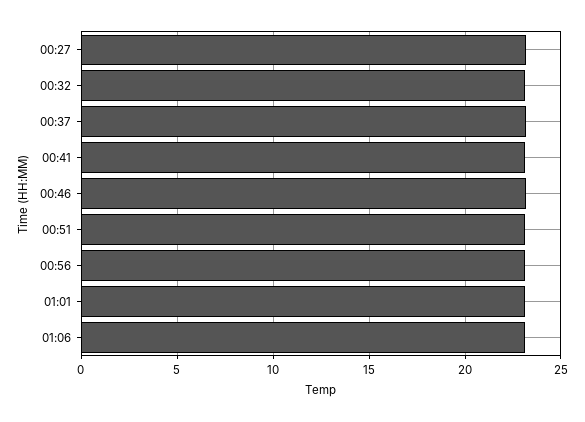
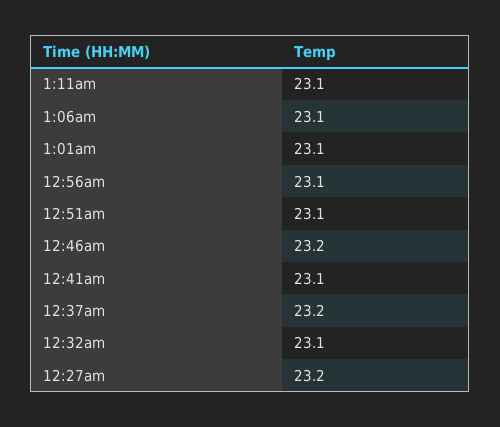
1:11am: none -> 23.1

